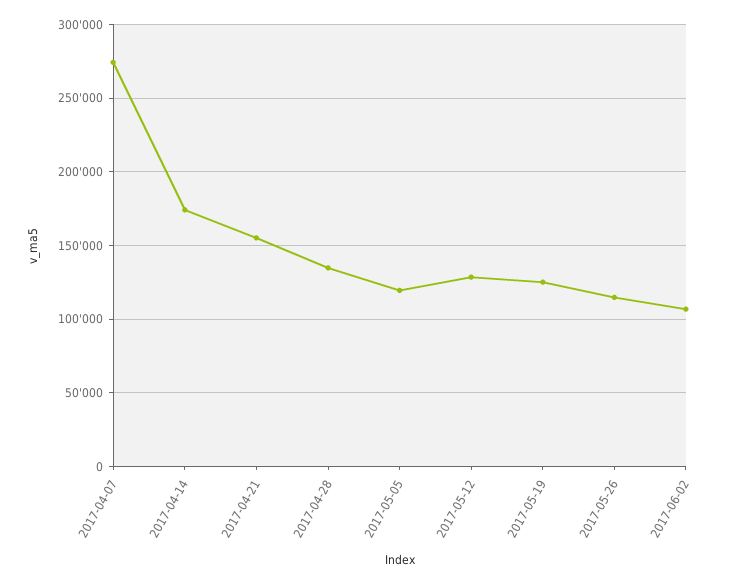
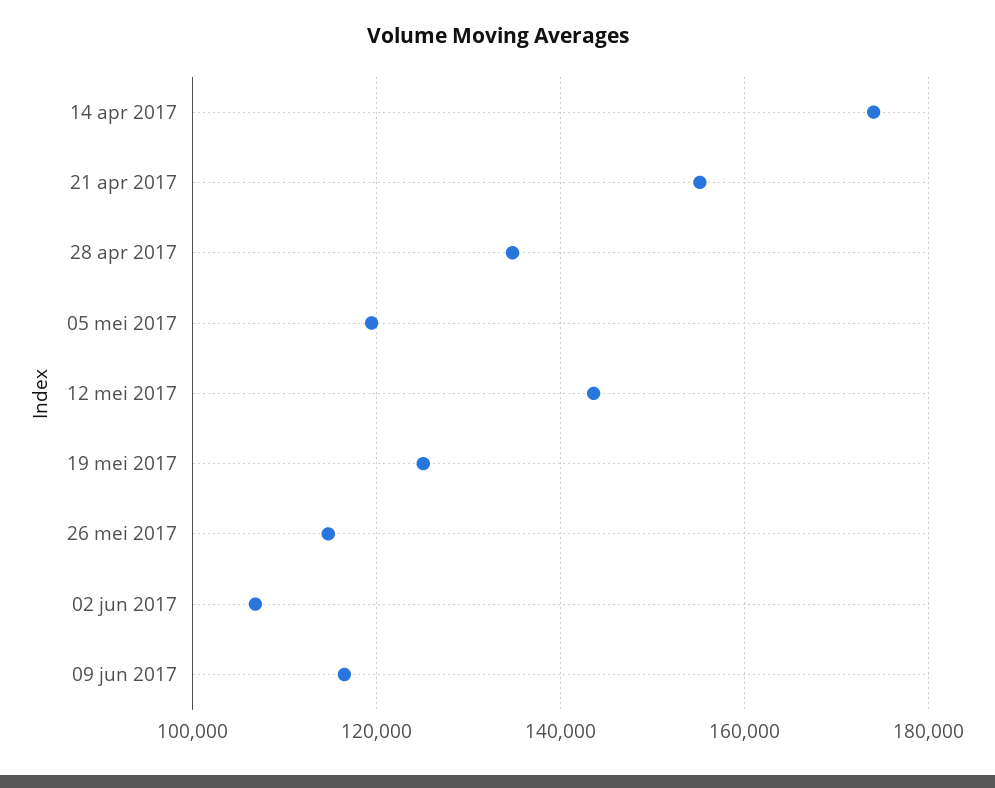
2017-04-07: 275000 -> none
2017-05-12: 130000 -> 144000
09 jun 2017: none -> 116000

